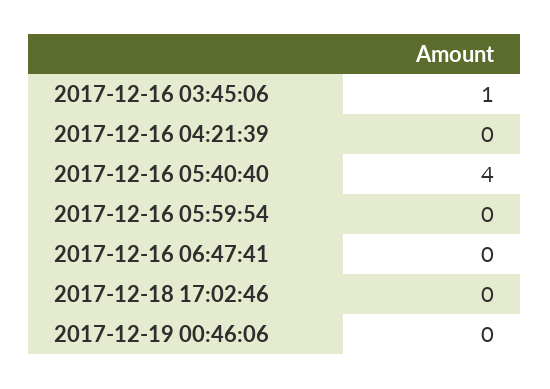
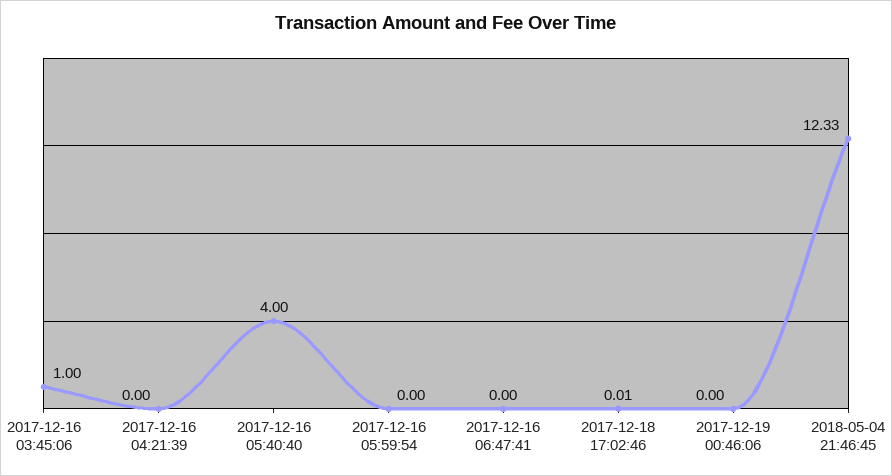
2017-12-18 17:02:46: 0 -> 0.01
2018-05-04 21:46:45: none -> 12.33

